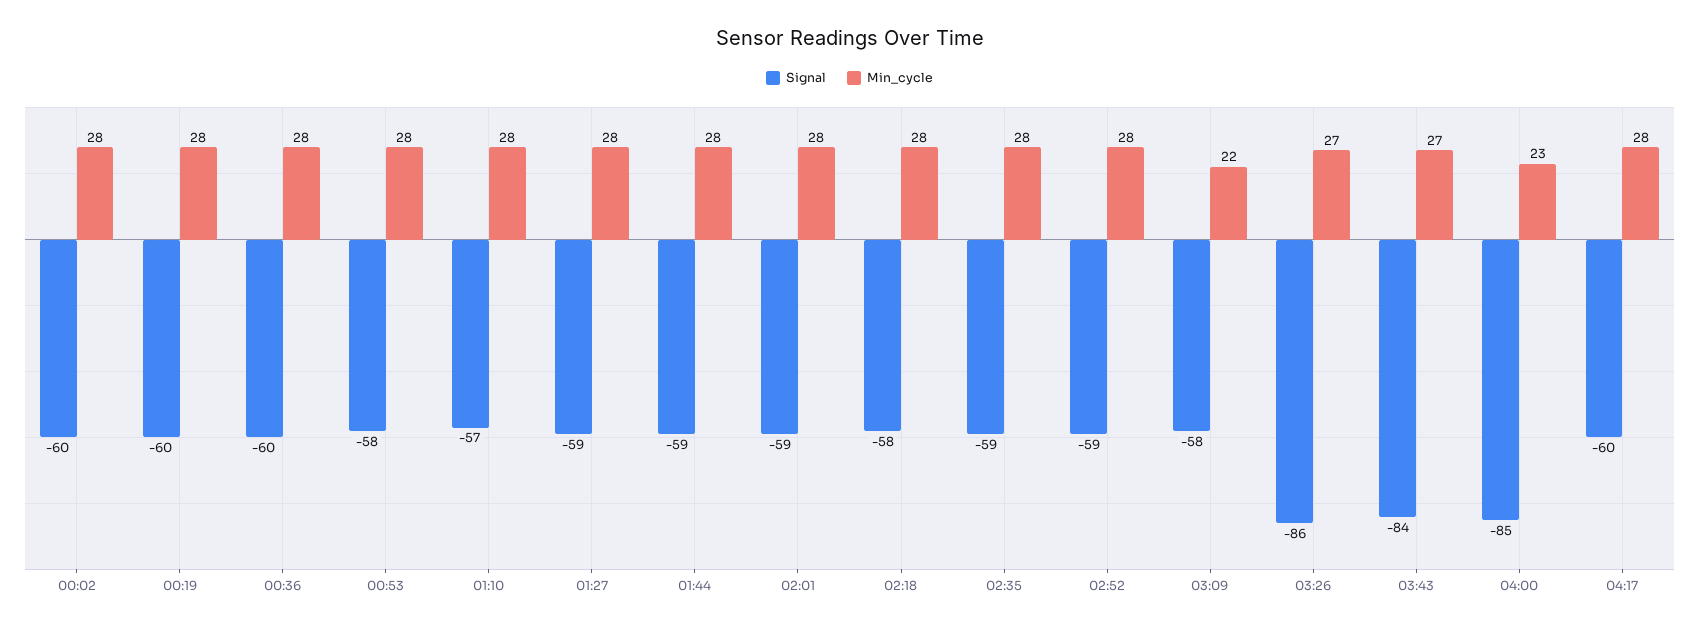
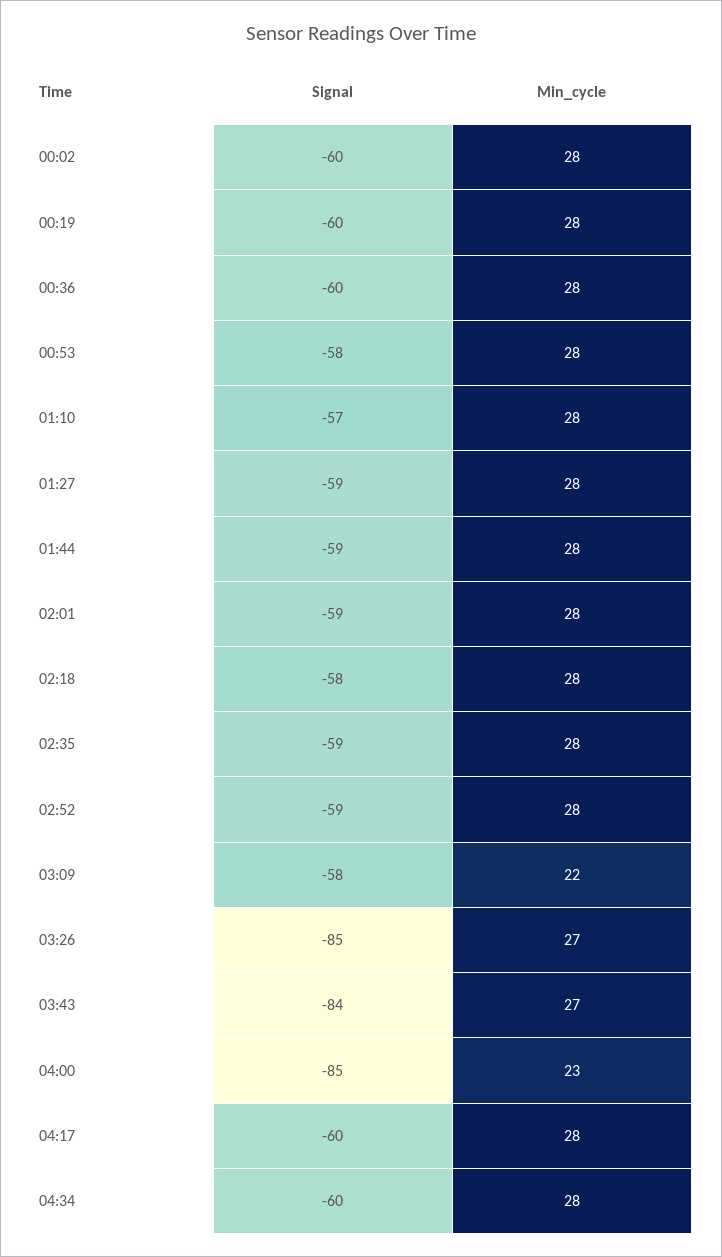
Signal, 03:26: -86 -> -85
Signal, 04:34: none -> -60
Min_cycle, 04:34: none -> 28

